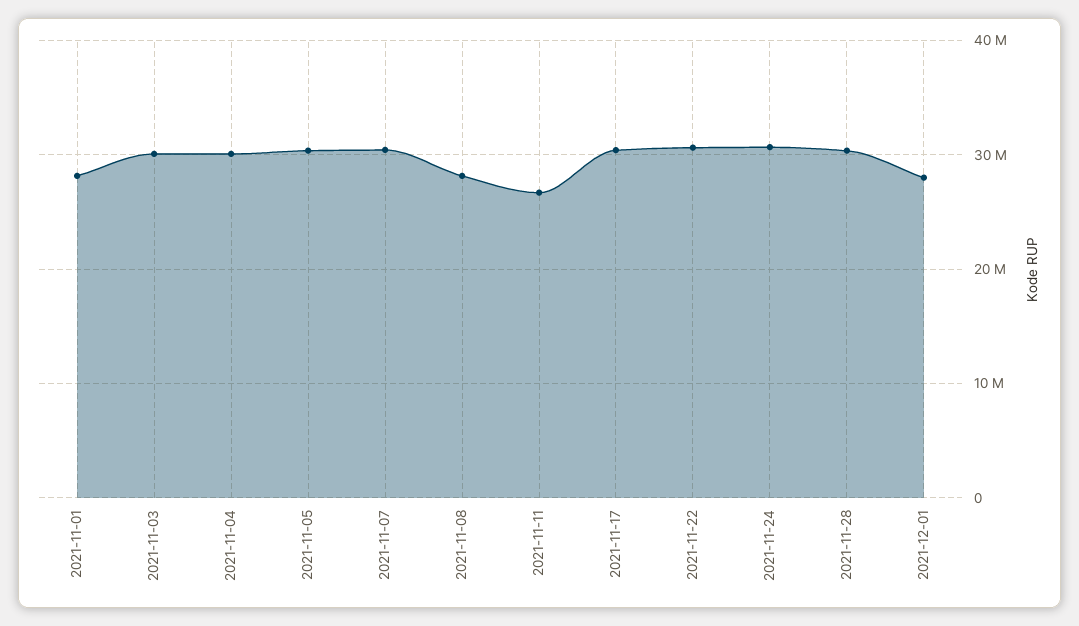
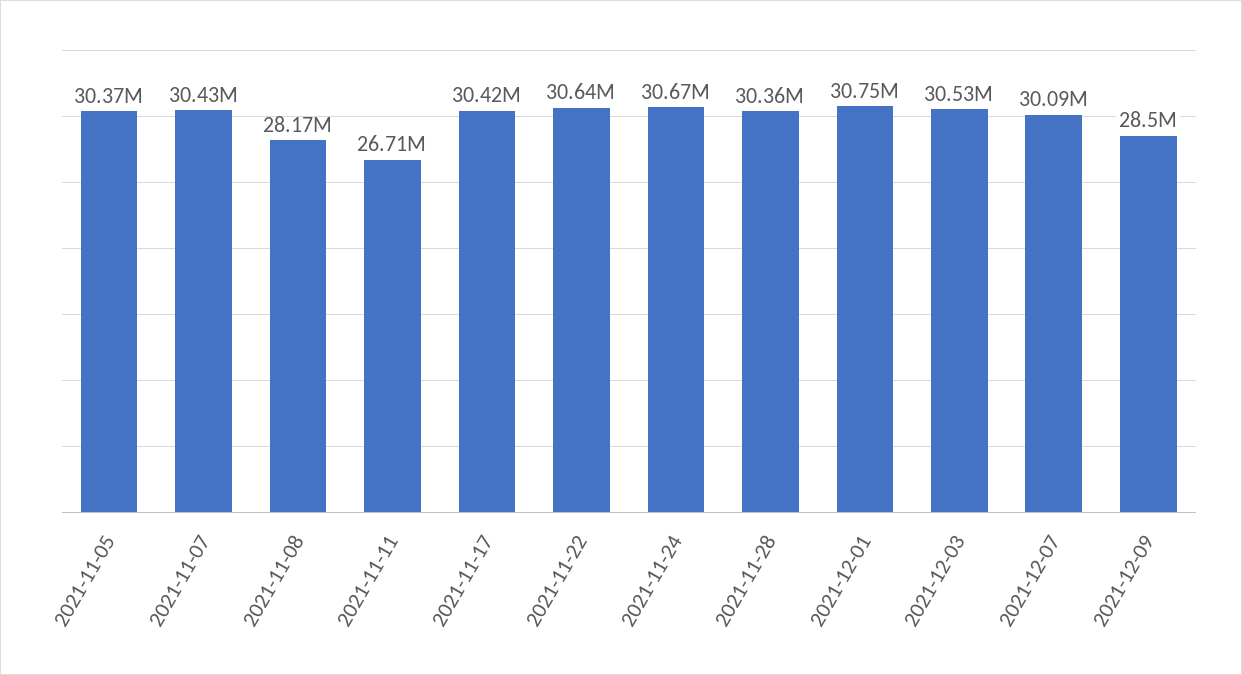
2021-11-01: 28000000 -> none
2021-11-03: 30000000 -> none
2021-11-04: 30000000 -> none
2021-12-01: 28000000 -> 30750000
2021-12-03: none -> 30530000
2021-12-07: none -> 30090000
2021-12-09: none -> 28500000

